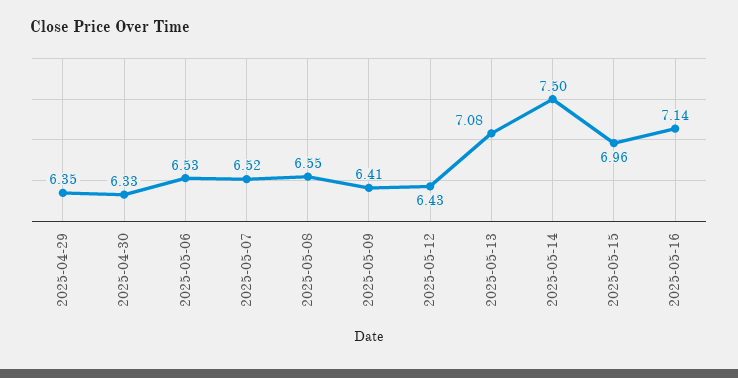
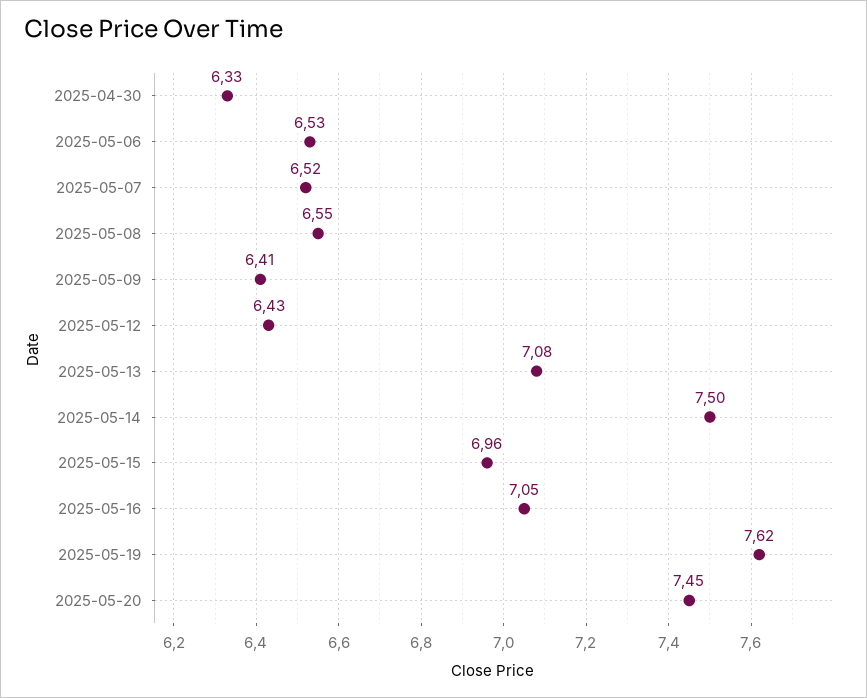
2025-04-29: 6.35 -> none
2025-05-16: 7.14 -> 7.05
2025-05-19: none -> 7.62
2025-05-20: none -> 7.45

